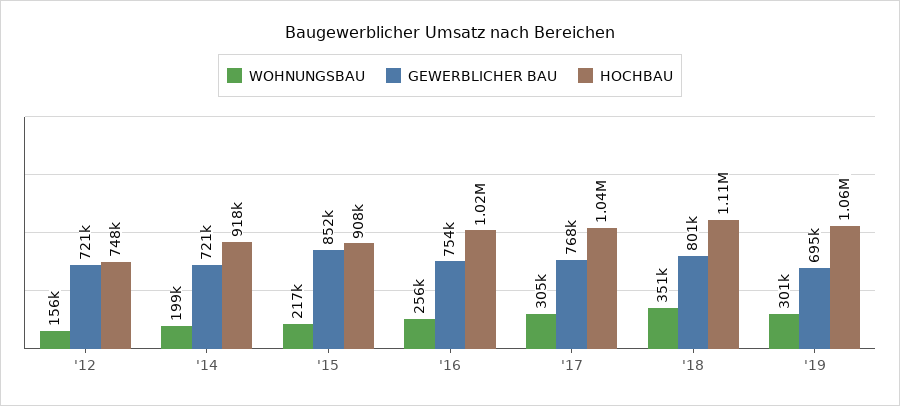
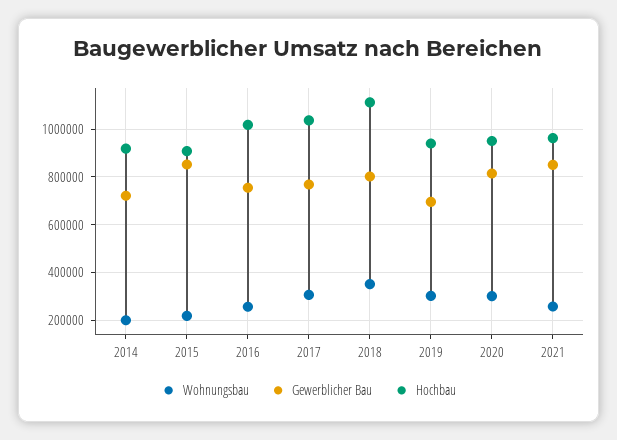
WOHNUNGSBAU, '12: 156000 -> none
GEWERBLICHER BAU, '12: 721000 -> none
HOCHBAU, '12: 748000 -> none
HOCHBAU, '19: 1060000 -> 950000
WOHNUNGSBAU, 2020: none -> 300000
GEWERBLICHER BAU, 2020: none -> 800000
HOCHBAU, 2020: none -> 950000
WOHNUNGSBAU, 2021: none -> 250000
GEWERBLICHER BAU, 2021: none -> 850000
HOCHBAU, 2021: none -> 950000

